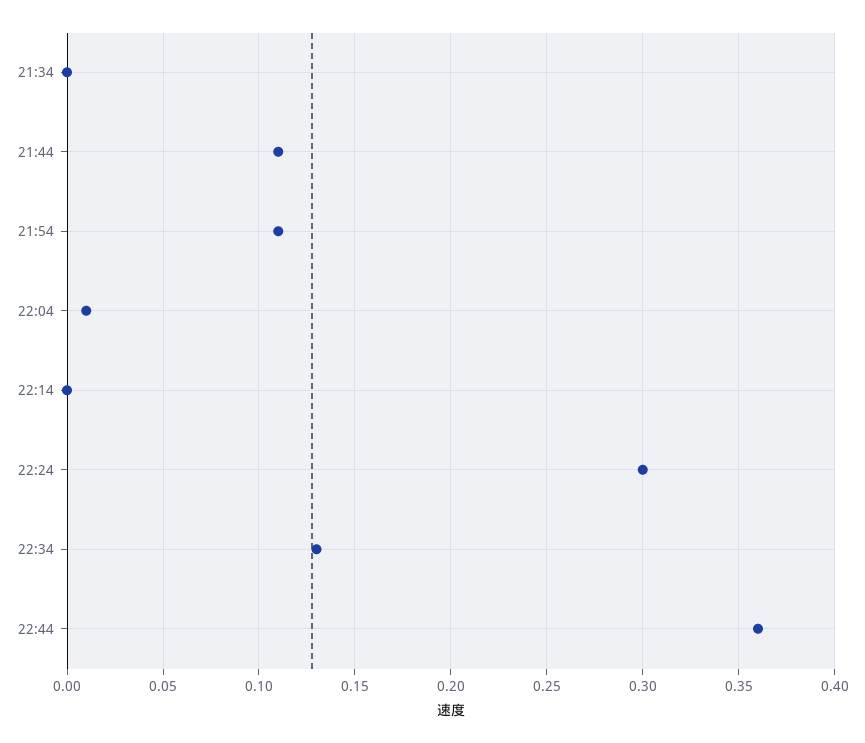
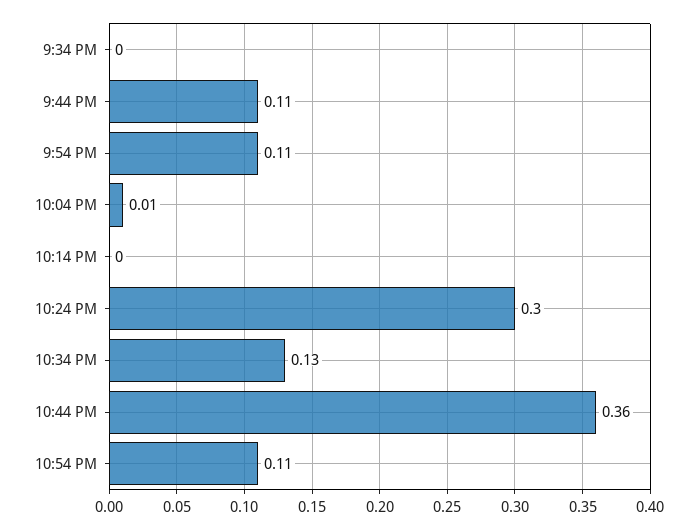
10:54 PM: none -> 0.11

